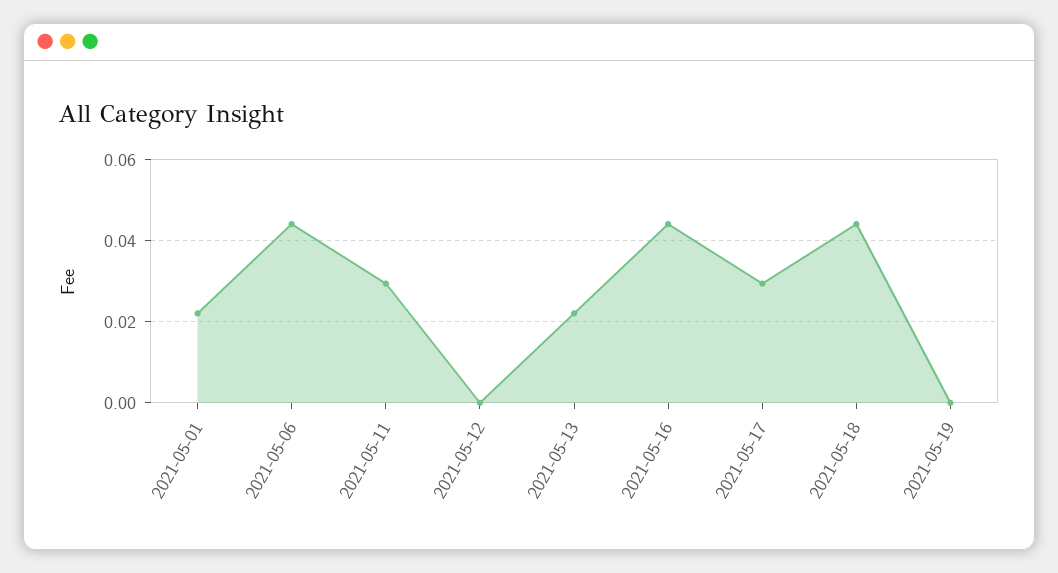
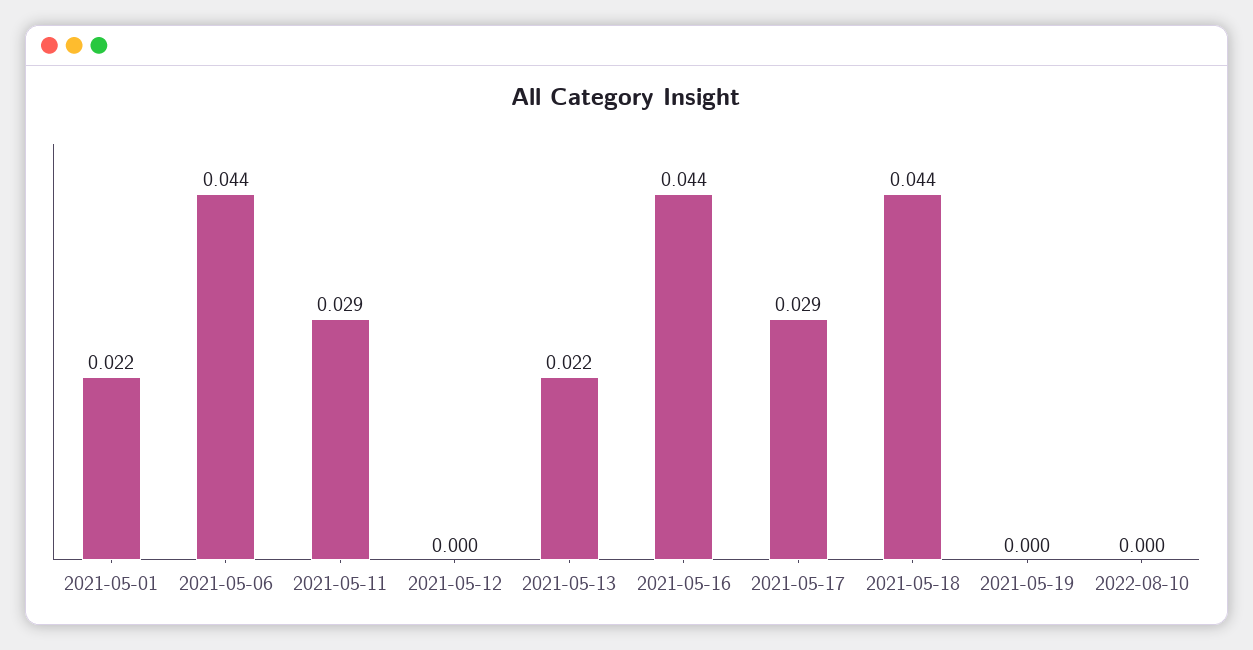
2022-08-10: none -> 0

